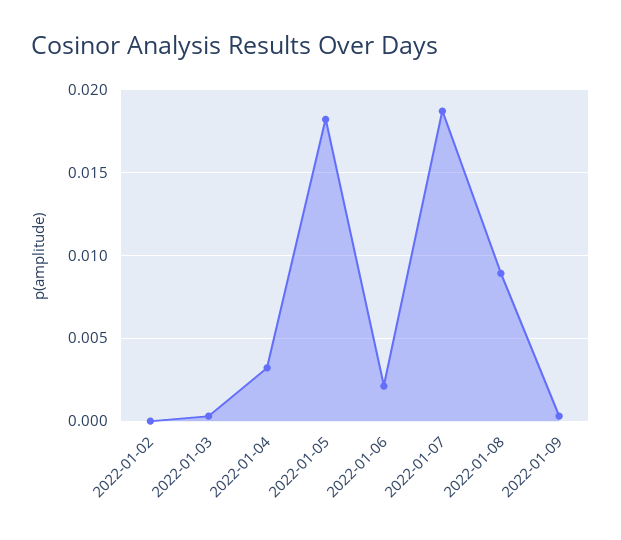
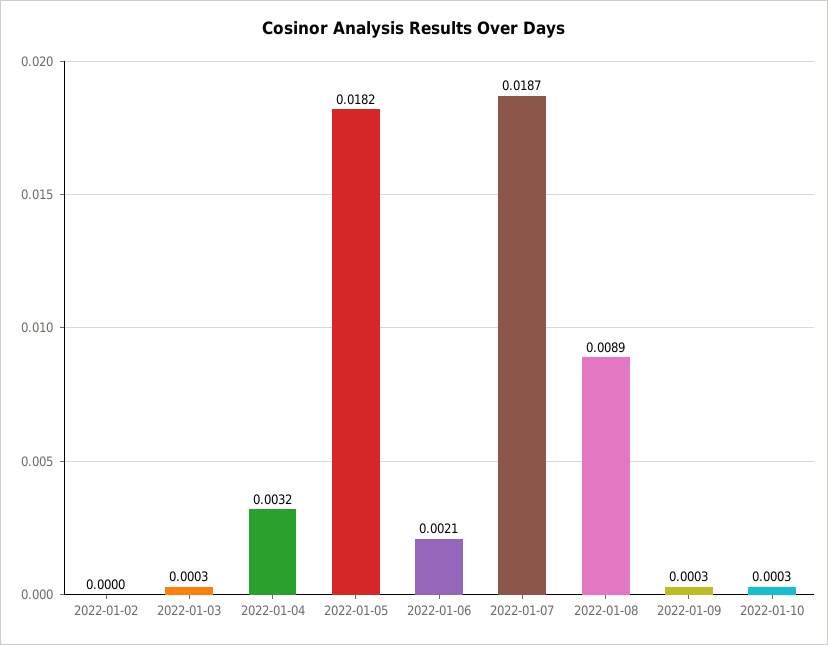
2022-01-10: none -> 0.0003

